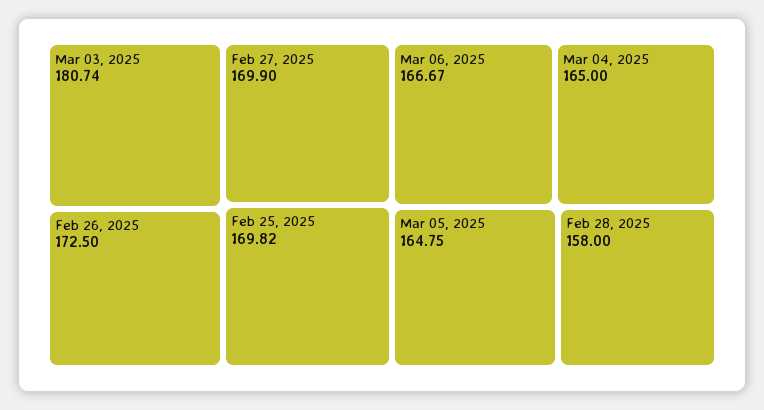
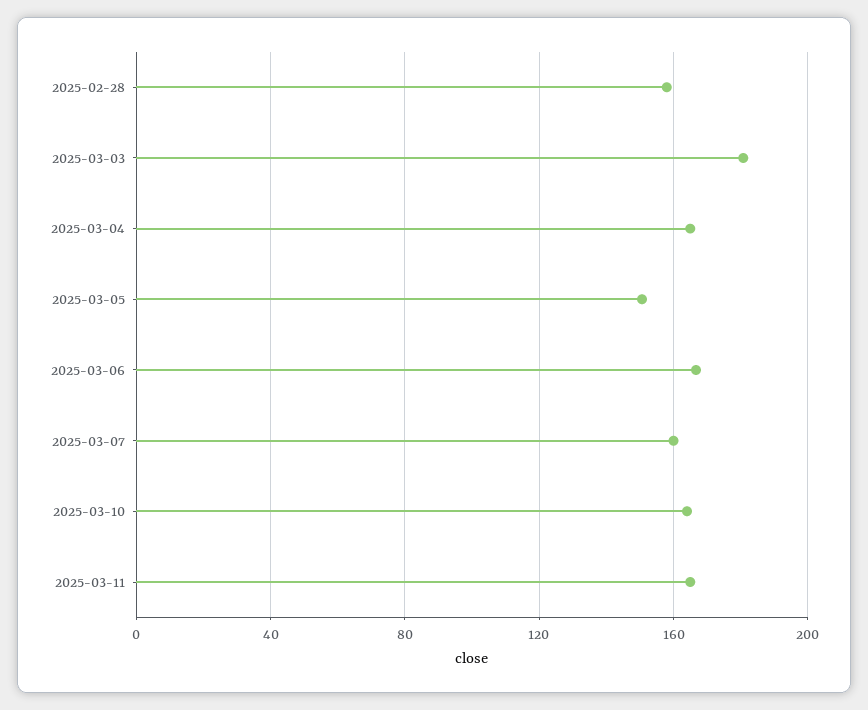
Feb 26, 2025: 172.5 -> none
Feb 27, 2025: 169.9 -> none
Feb 25, 2025: 169.82 -> none
Mar 05, 2025: 164.75 -> 150
2025-03-07: none -> 160
2025-03-10: none -> 165
2025-03-11: none -> 165

